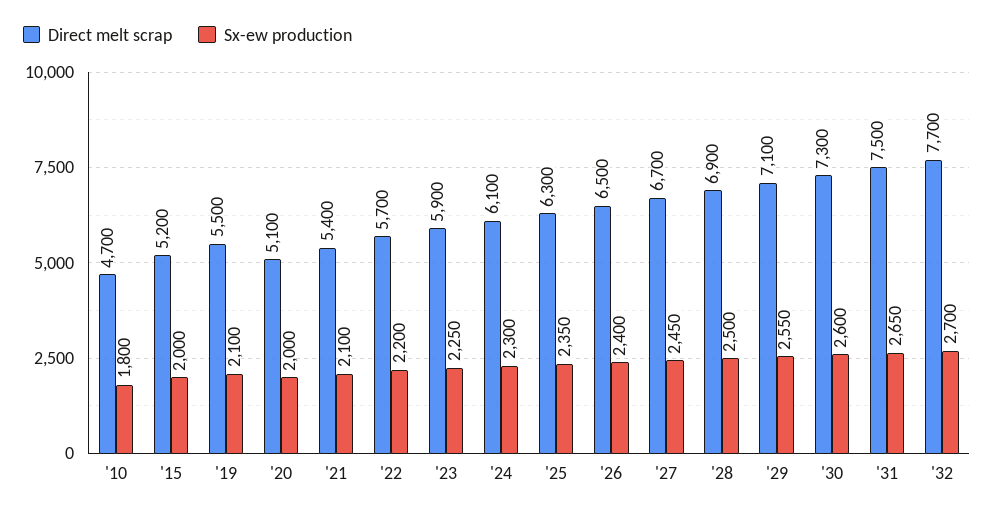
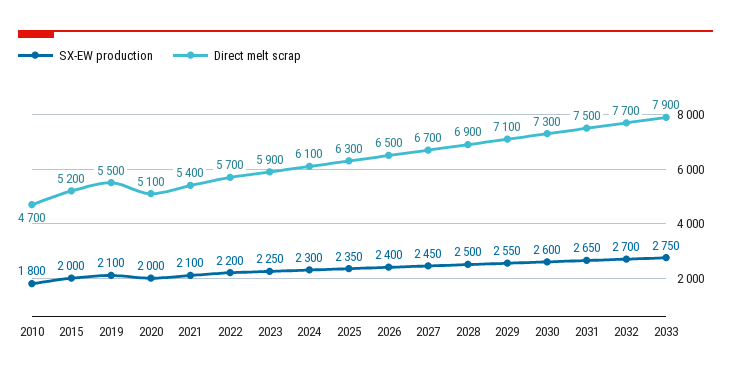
Sx-ew production, 2033: none -> 2750
Direct melt scrap, 2033: none -> 7900

